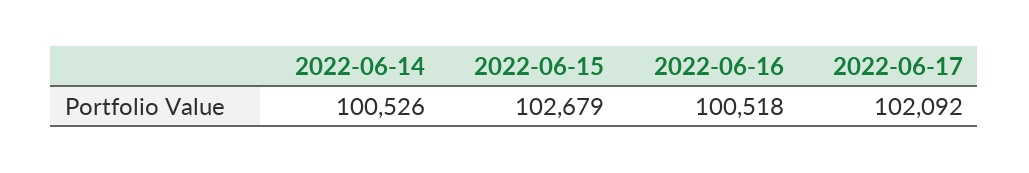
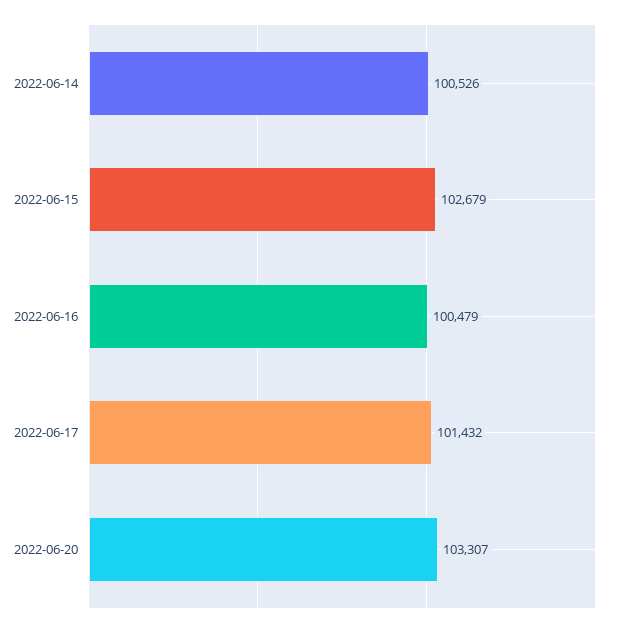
2022-06-16: 100518 -> 100479
2022-06-17: 102092 -> 101432
2022-06-20: none -> 103307

